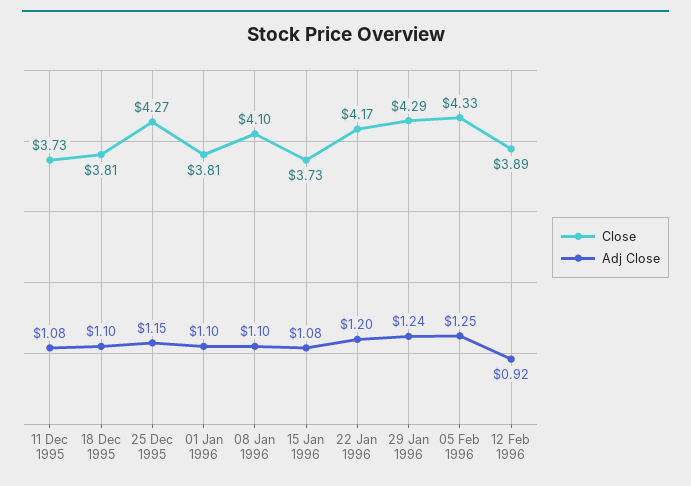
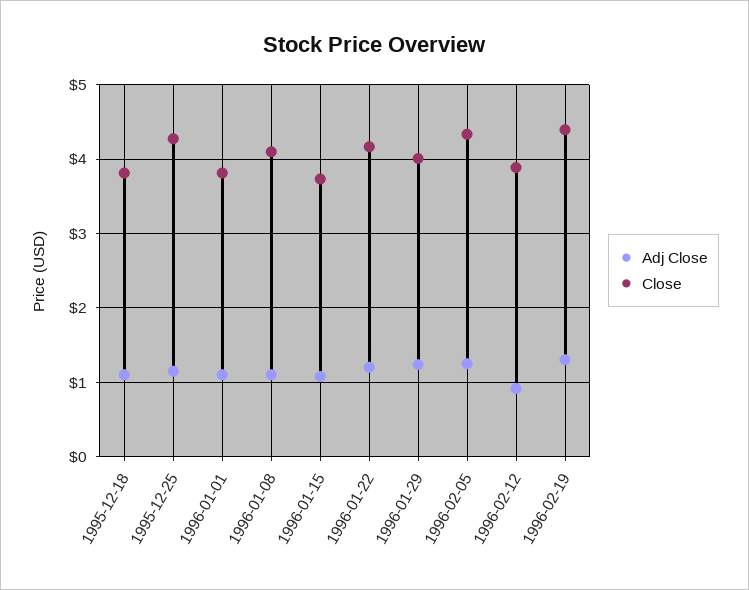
Close, 11 Dec 1995: 3.73 -> none
Adj Close, 11 Dec 1995: 1.08 -> none
Close, 29 Jan 1996: 4.29 -> 4
Adj Close, 1996-02-19: none -> 1.3
Close, 1996-02-19: none -> 4.4

